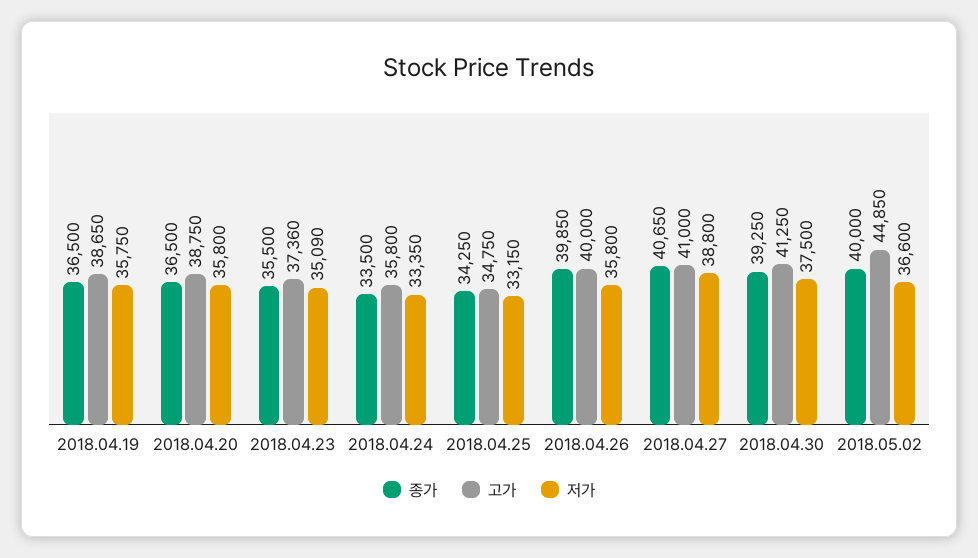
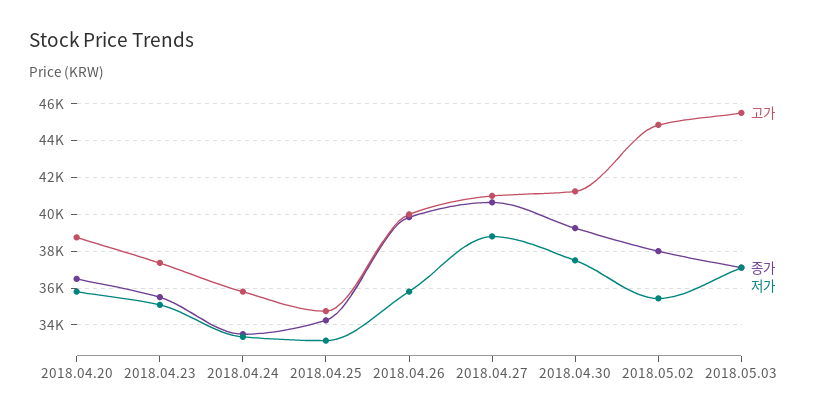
종가, 2018.04.19: 36500 -> none
고가, 2018.04.19: 38650 -> none
저가, 2018.04.19: 35750 -> none
종가, 2018.05.02: 40000 -> 38000
저가, 2018.05.02: 36600 -> 35500
고가, 2018.05.03: none -> 45500
종가, 2018.05.03: none -> 37000
저가, 2018.05.03: none -> 37000

